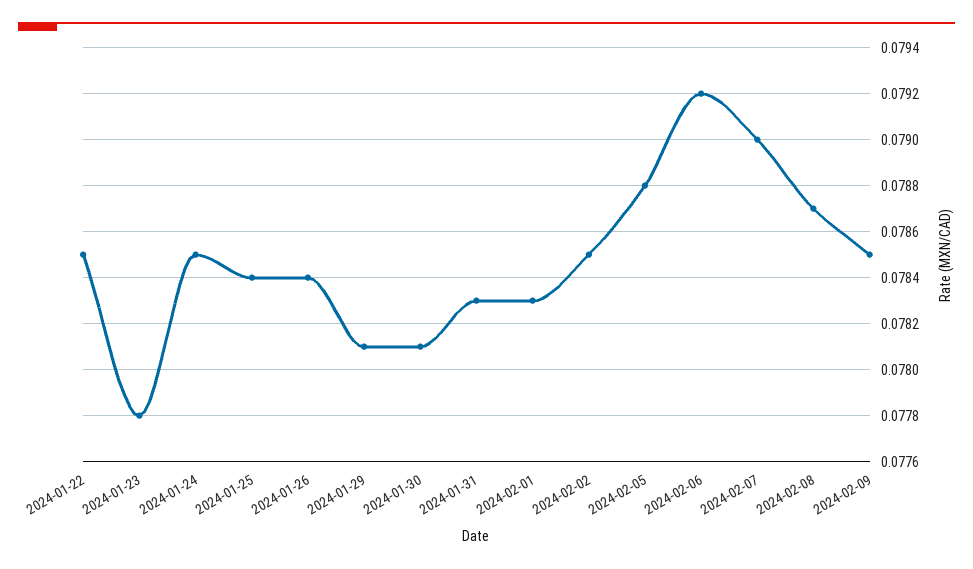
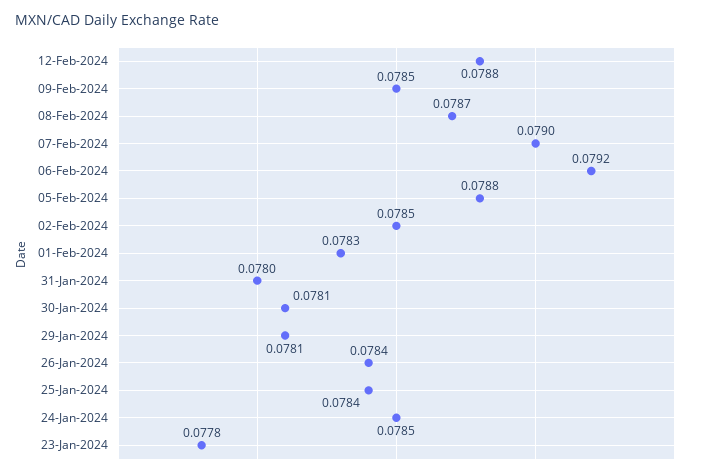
2024-01-22: 0.0785 -> none
2024-01-31: 0.0783 -> 0.078
12-Feb-2024: none -> 0.0788

